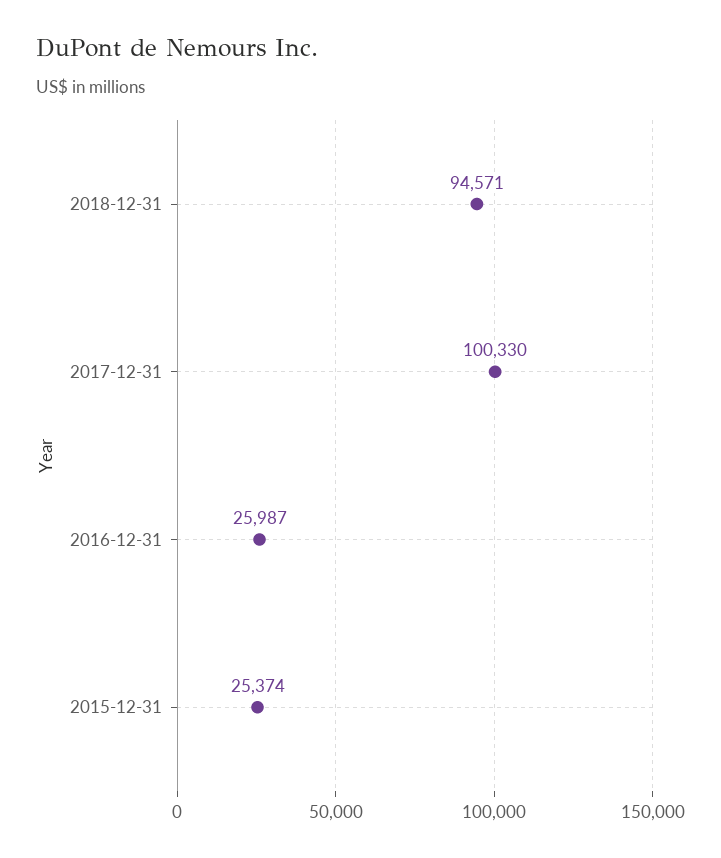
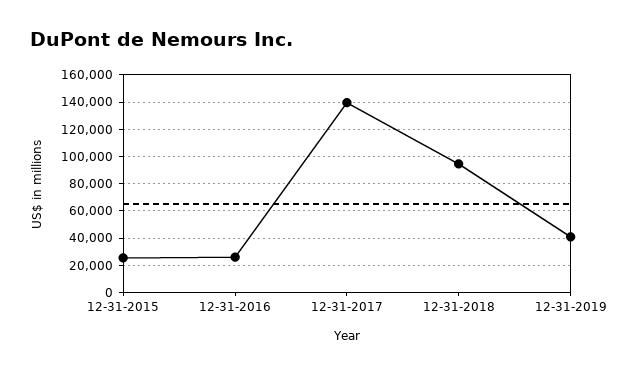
2017-12-31: 100330 -> 140000
12-31-2019: none -> 40000

